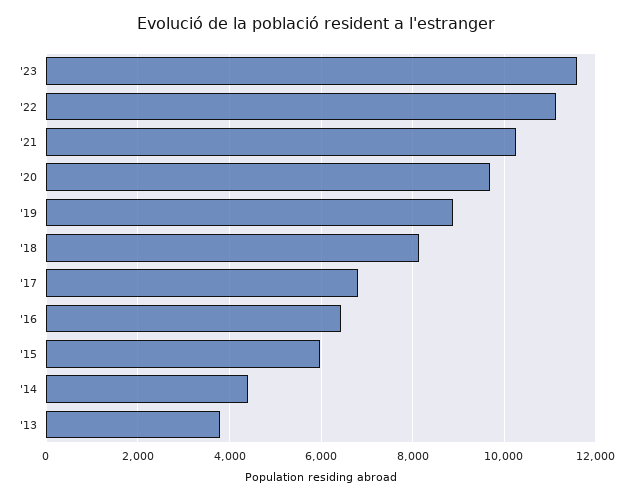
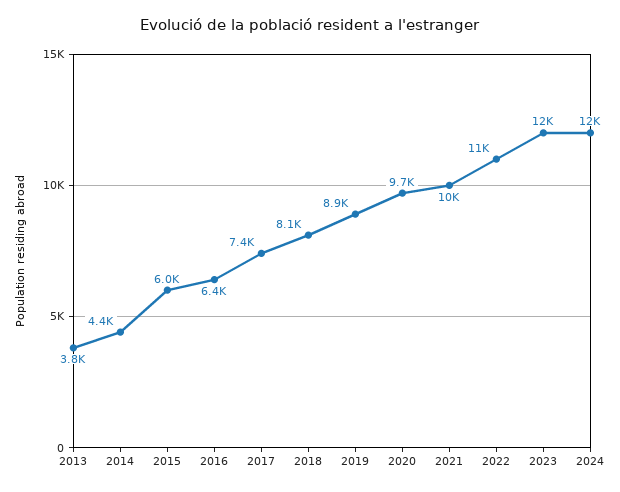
'17: 6800 -> 7400
2024: none -> 12000

